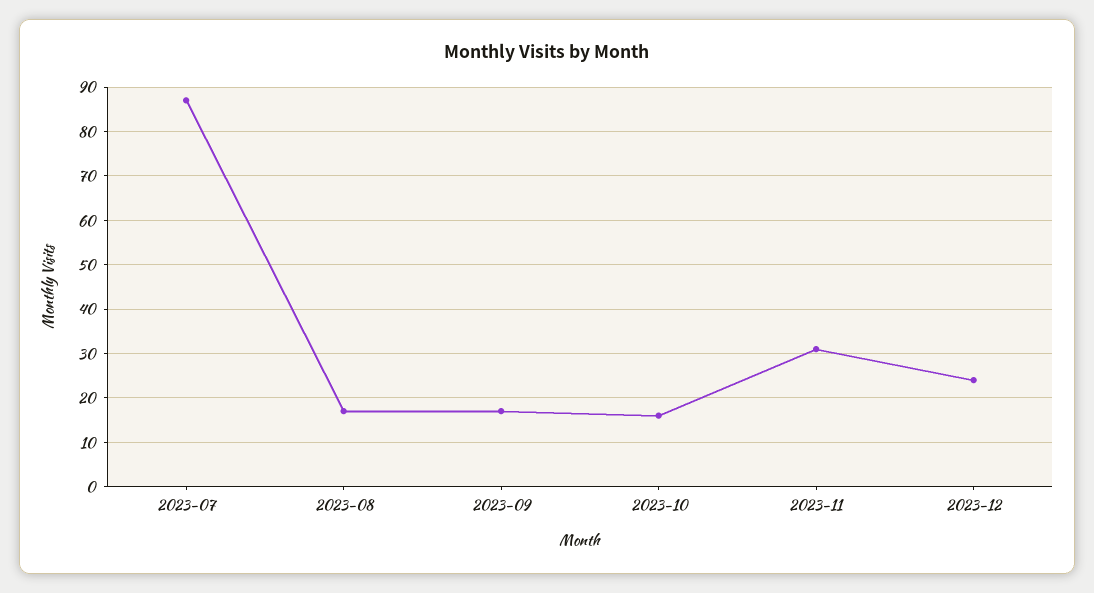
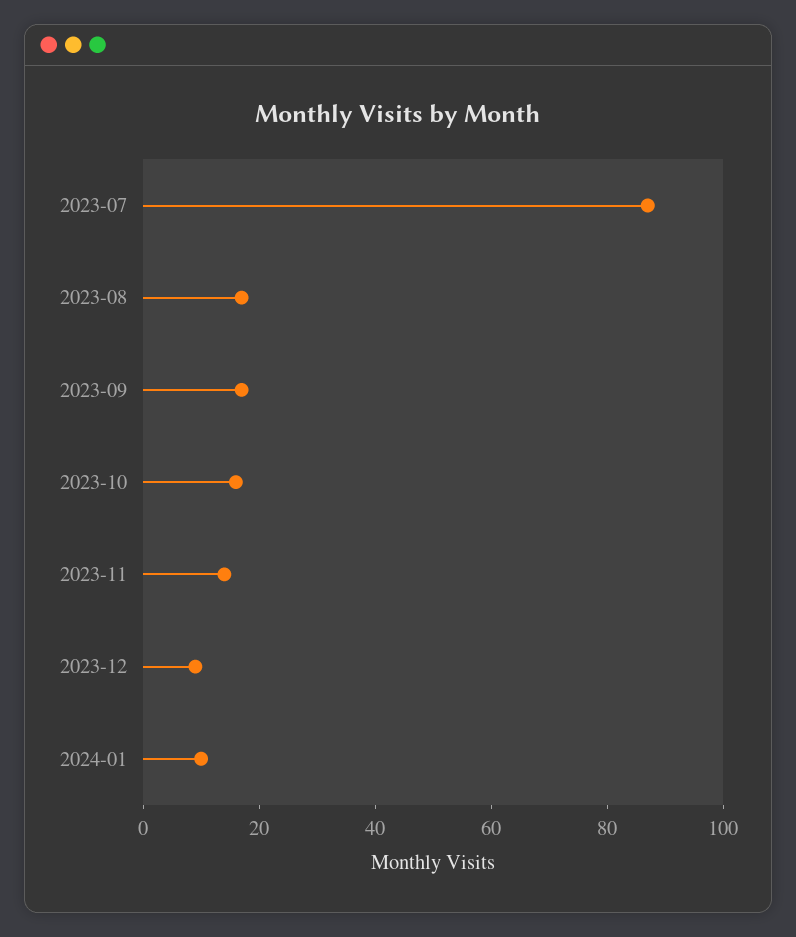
2023-11: 30 -> 15
2023-12: 25 -> 10
2024-01: none -> 10

